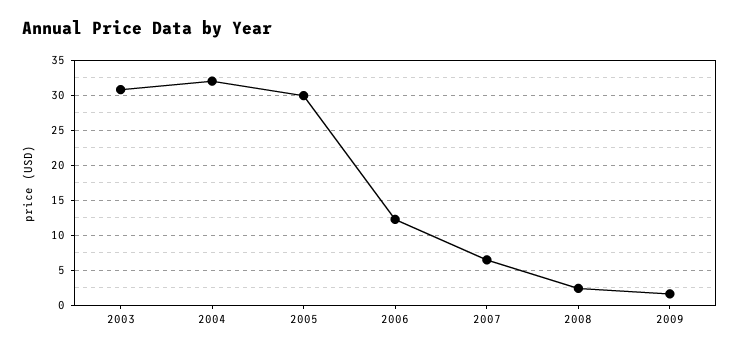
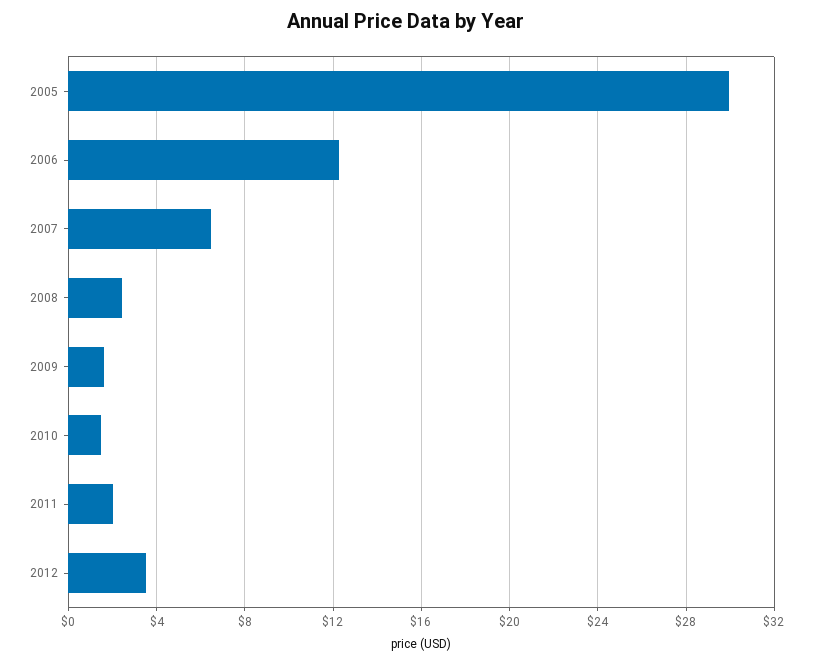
2003: 31 -> none
2004: 32 -> none
2010: none -> 1.5
2011: none -> 2
2012: none -> 3.5

